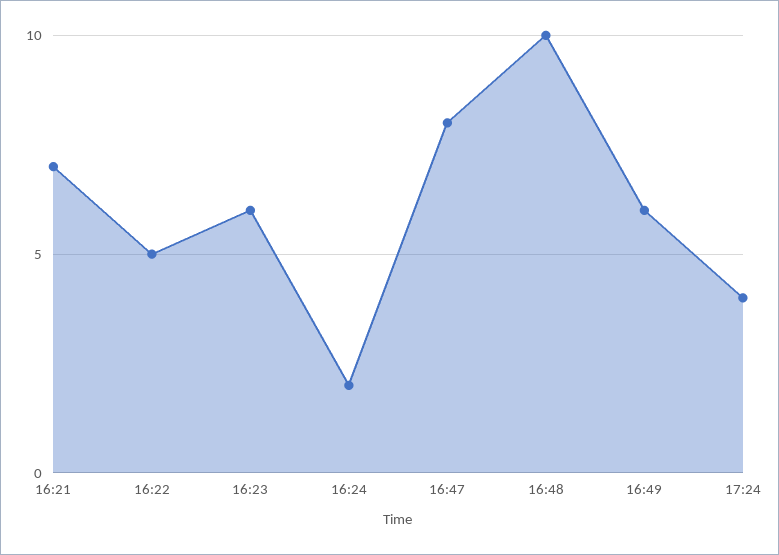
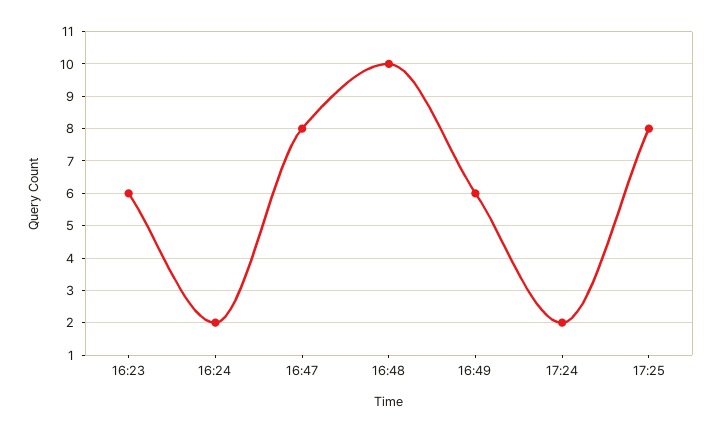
16:21: 7 -> none
16:22: 5 -> none
17:24: 4 -> 2
17:25: none -> 8

